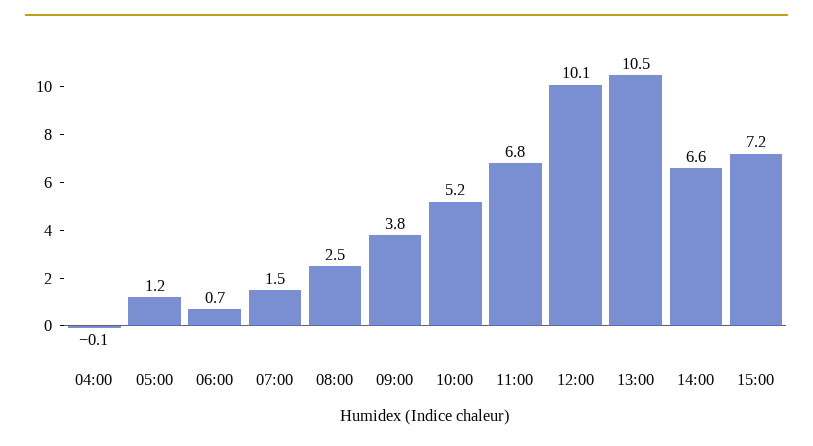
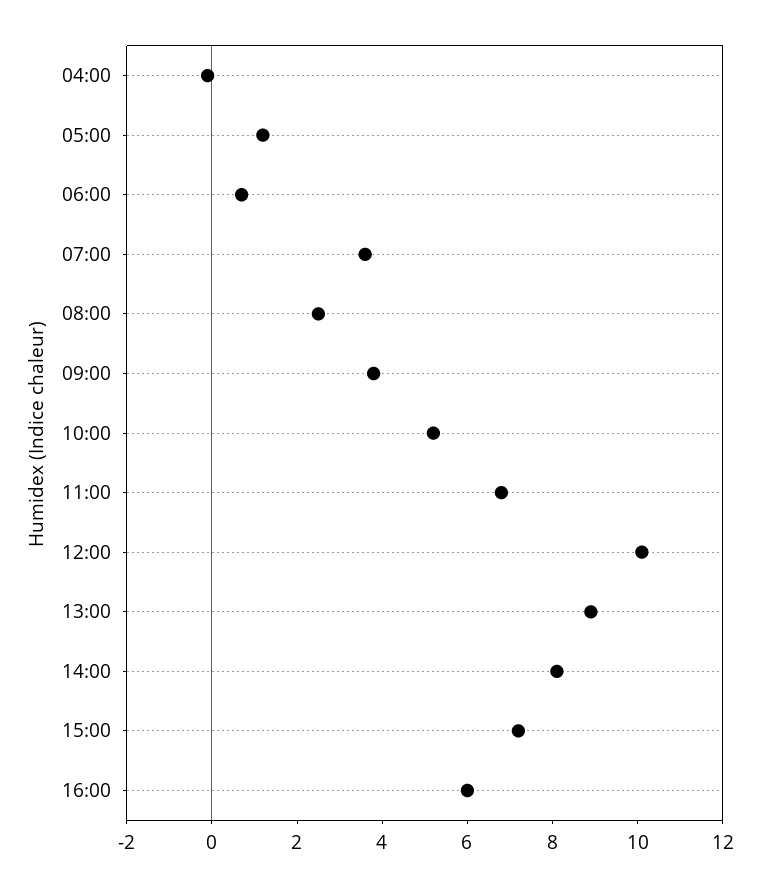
07:00: 1.5 -> 3.5
13:00: 10.5 -> 9
14:00: 6.6 -> 8
16:00: none -> 6

